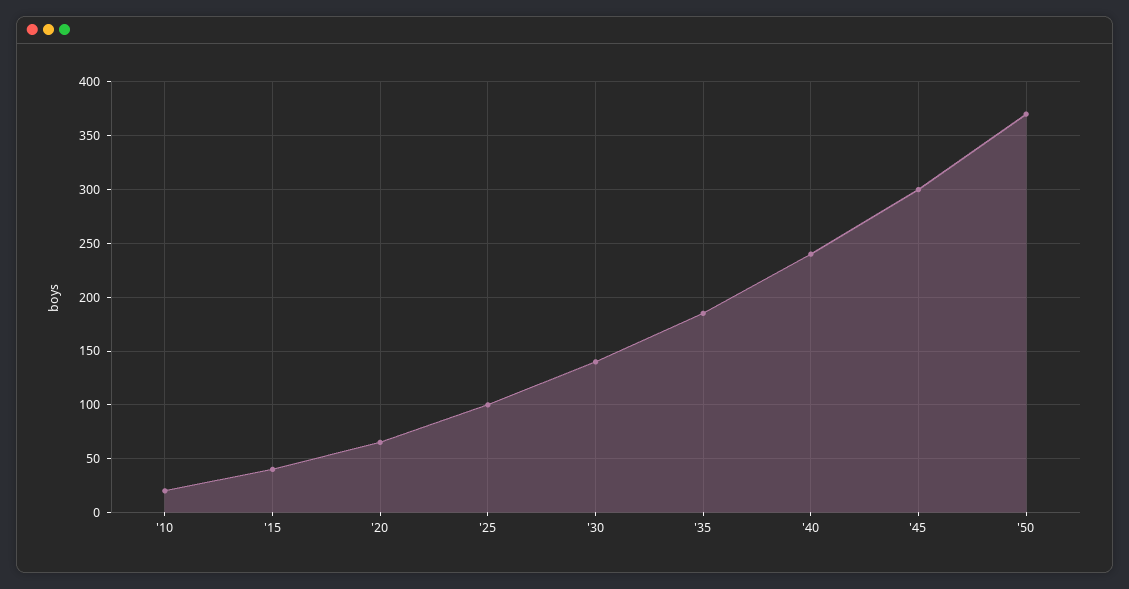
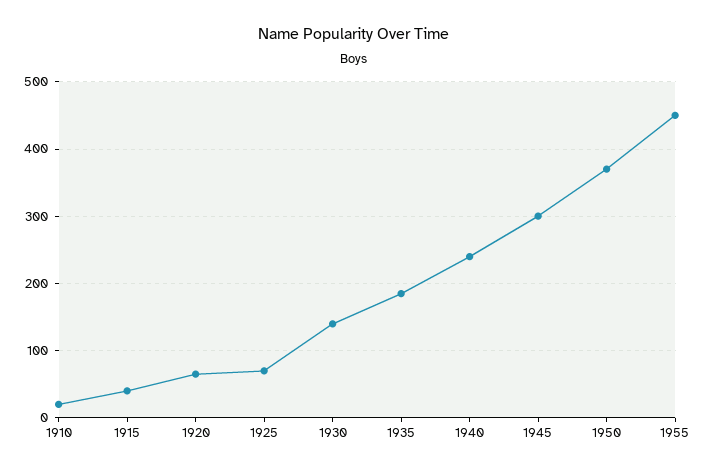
'25: 100 -> 70
1955: none -> 450

